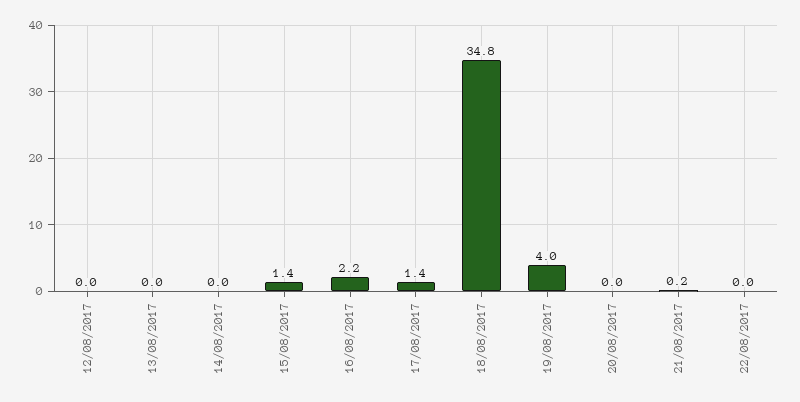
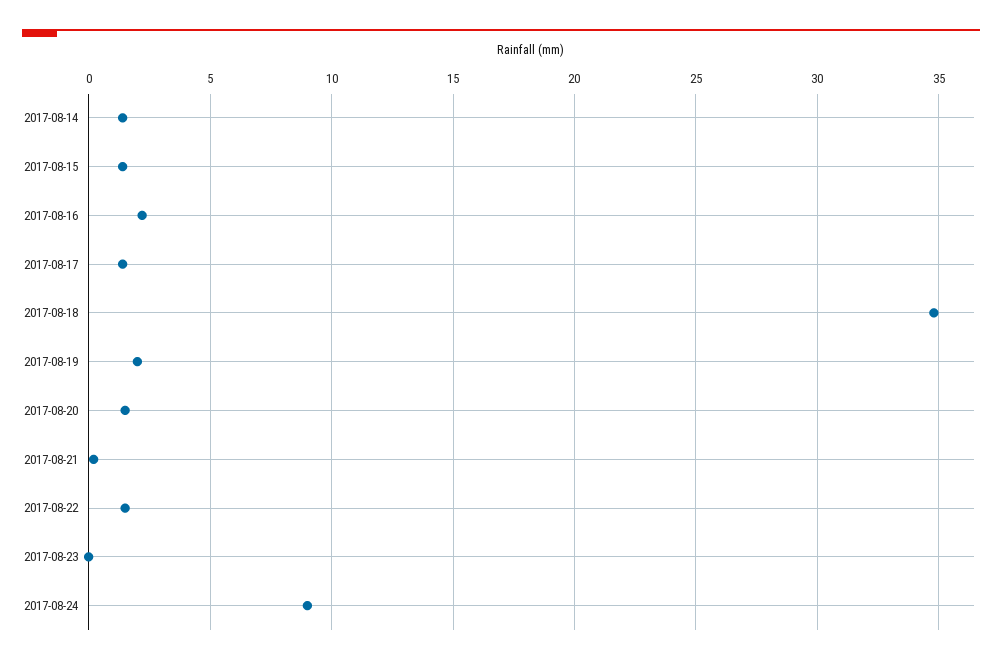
12/08/2017: 0 -> none
13/08/2017: 0 -> none
14/08/2017: 0 -> 1.5
19/08/2017: 4 -> 2
20/08/2017: 0 -> 1.5
22/08/2017: 0 -> 1.5
2017-08-23: none -> 0
2017-08-24: none -> 9

